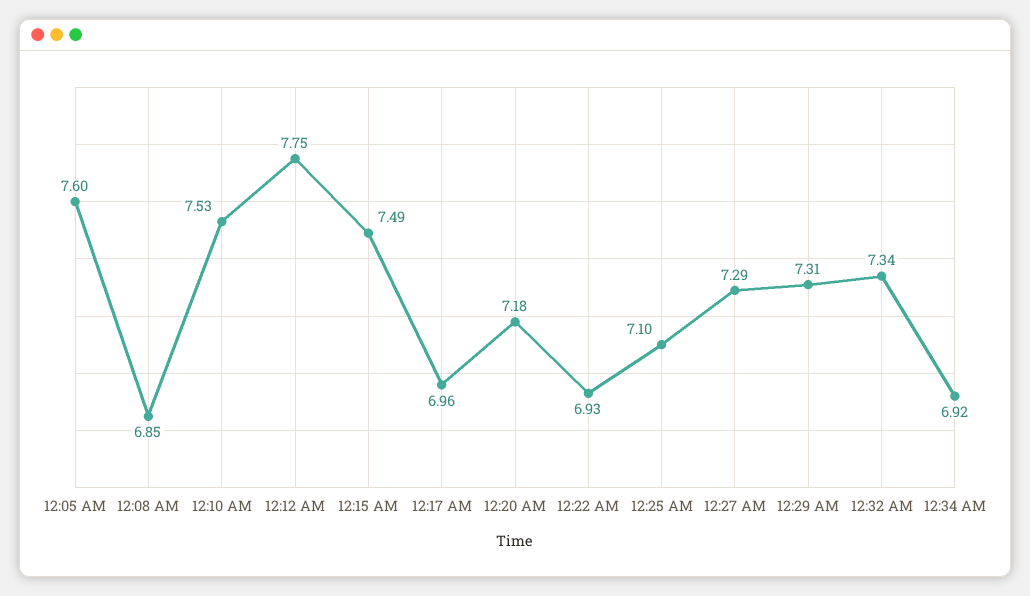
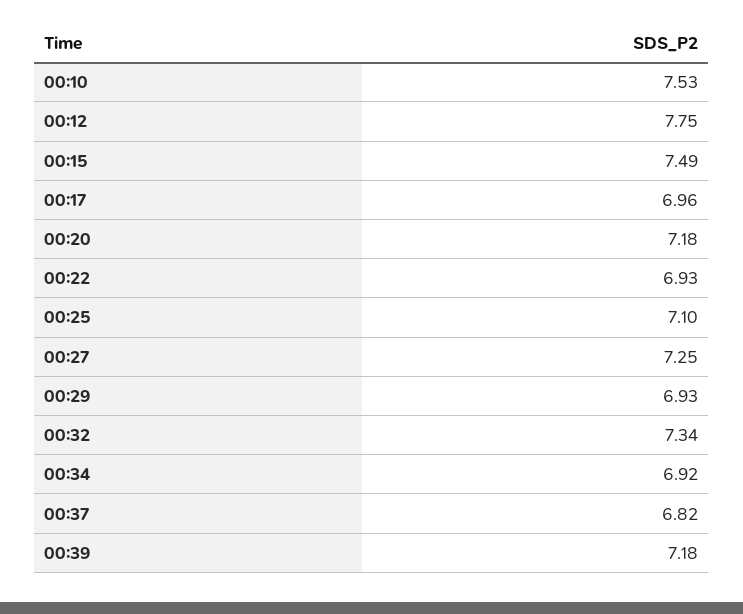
12:05 AM: 7.6 -> none
12:08 AM: 6.85 -> none
12:27 AM: 7.29 -> 7.25
12:29 AM: 7.31 -> 6.93
00:37: none -> 6.82
00:39: none -> 7.18

